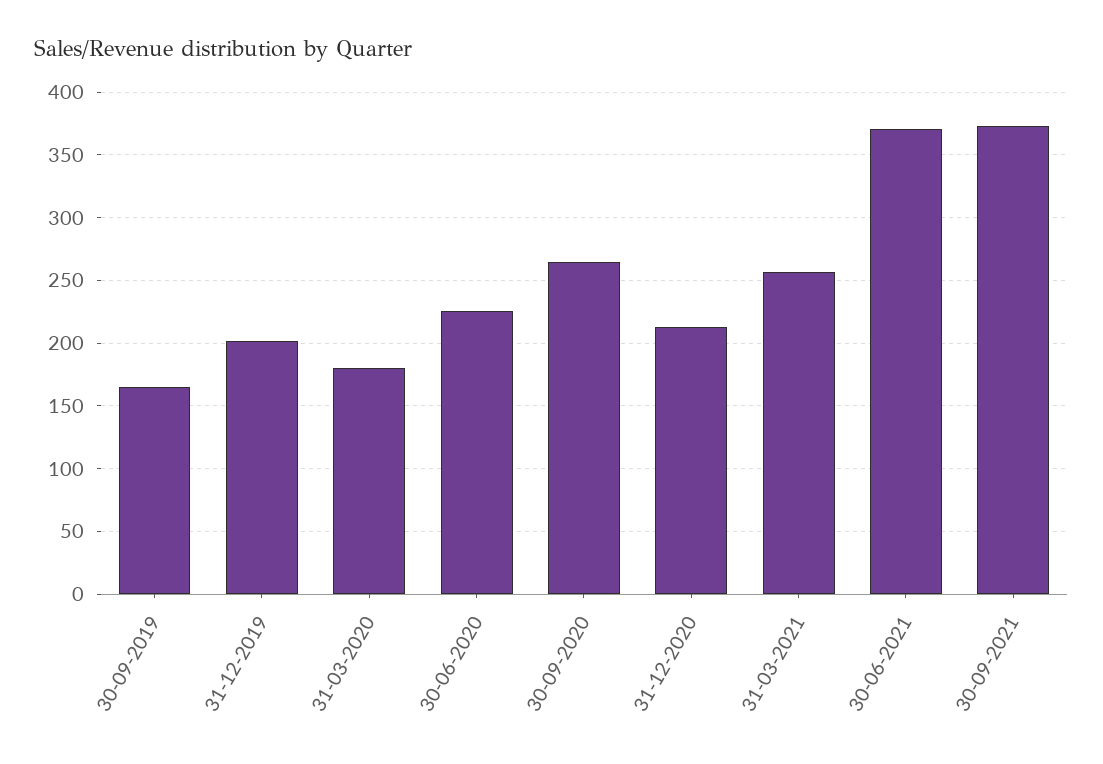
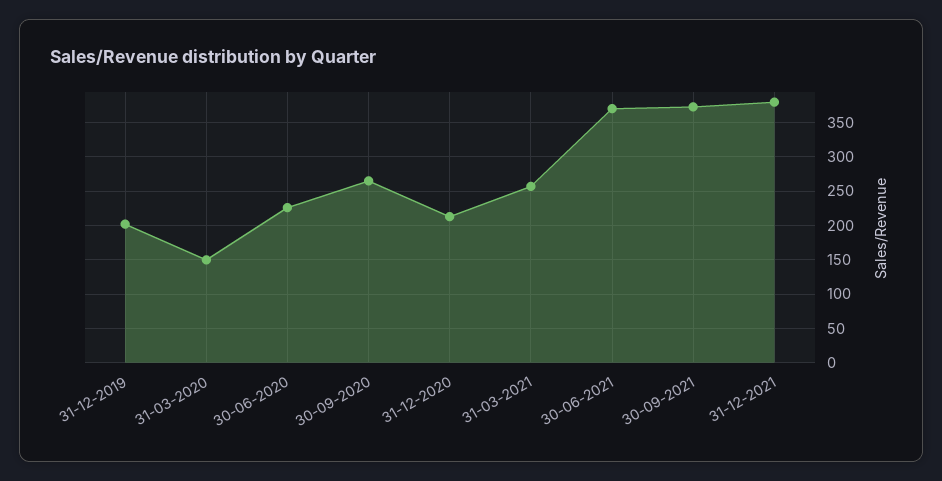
30-09-2019: 165 -> none
31-03-2020: 180 -> 150
31-12-2021: none -> 380

